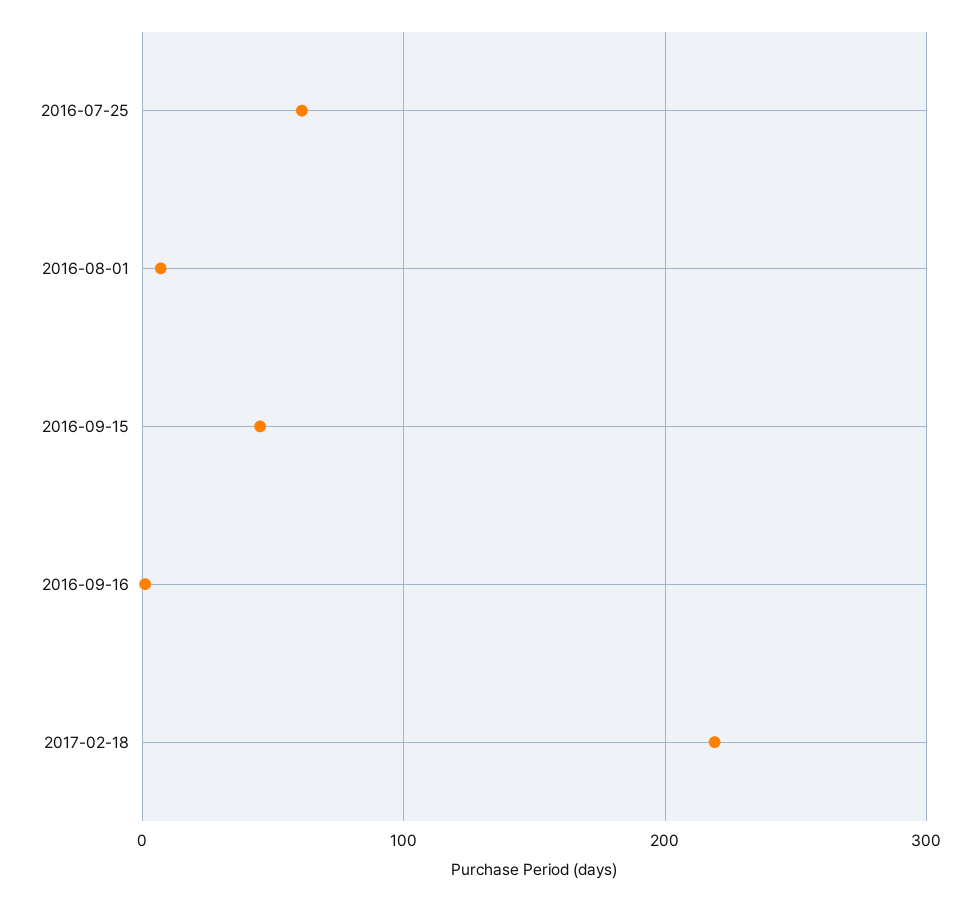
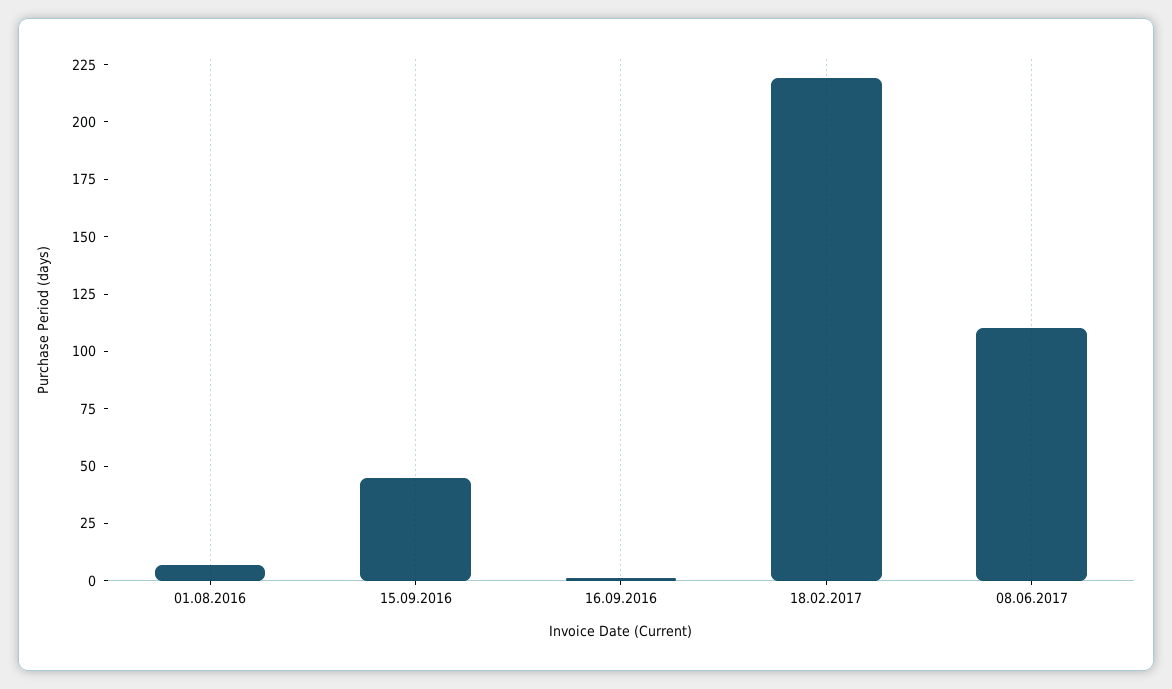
2016-07-25: 60 -> none
08.06.2017: none -> 110

